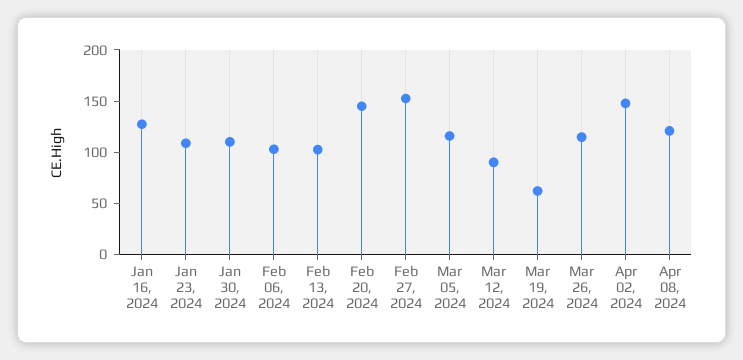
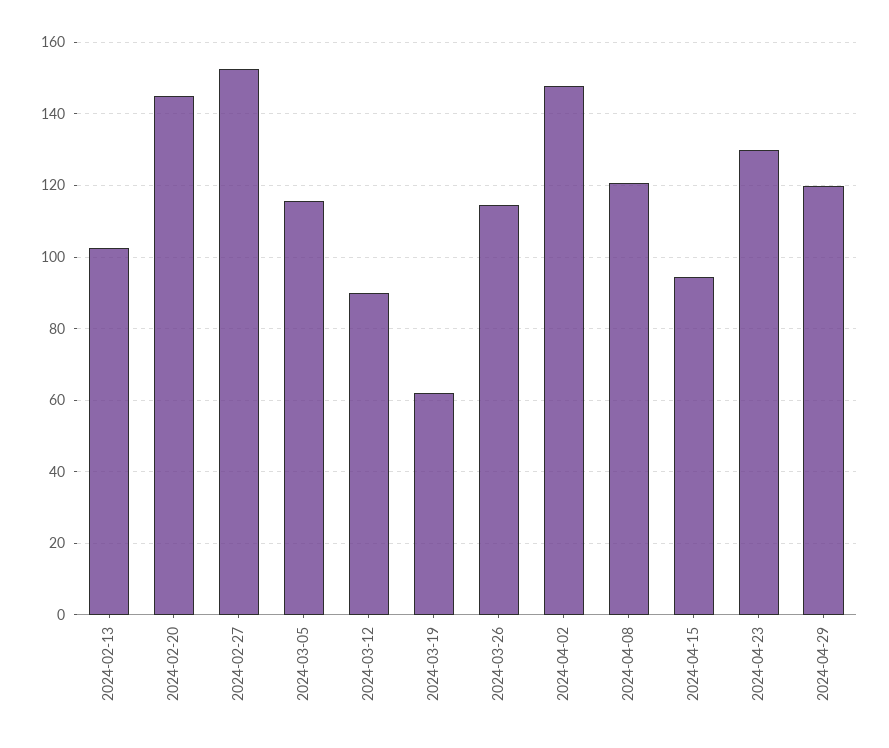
Jan 16, 2024: 130 -> none
Jan 23, 2024: 110 -> none
Jan 30, 2024: 110 -> none
Feb 06, 2024: 100 -> none
2024-04-15: none -> 94
2024-04-23: none -> 130
2024-04-29: none -> 120

